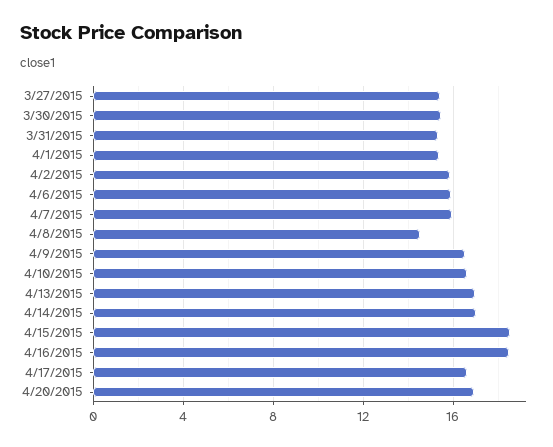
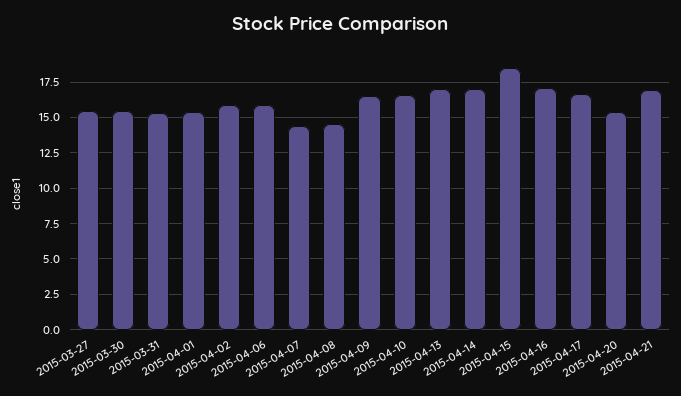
4/7/2015: 16 -> 14.5
4/16/2015: 18.5 -> 17
4/20/2015: 17 -> 15.5
2015-04-21: none -> 17

